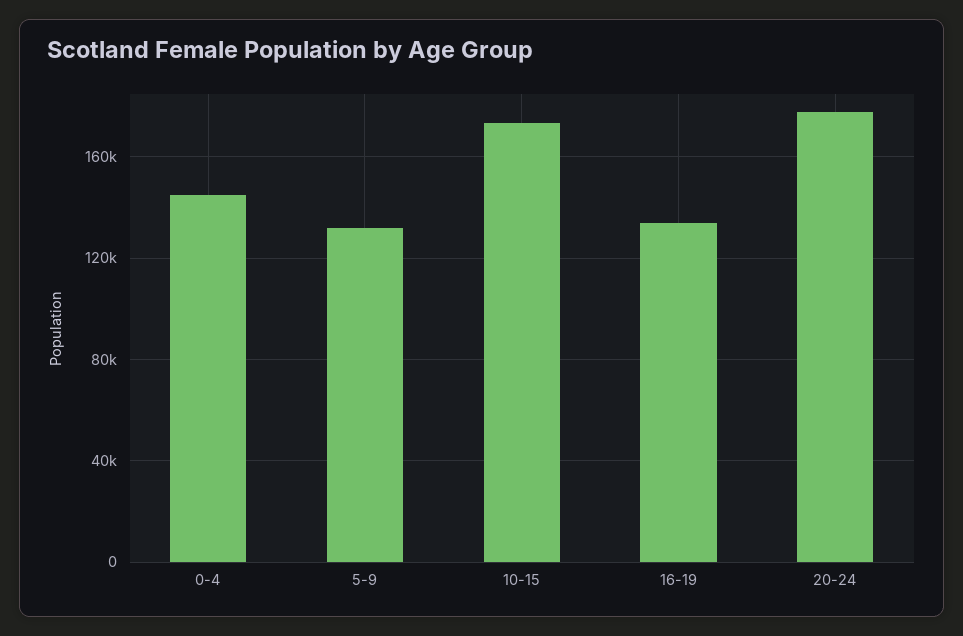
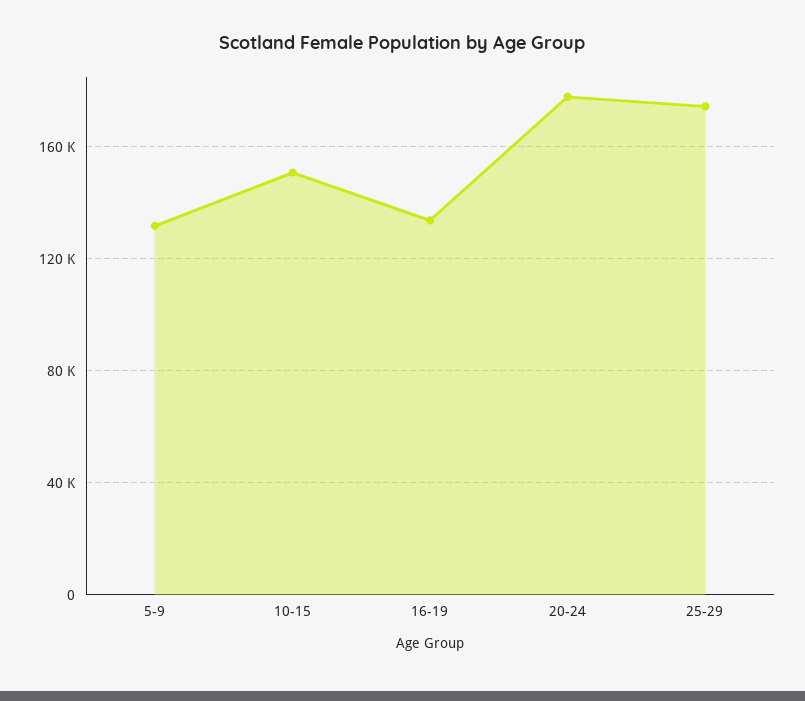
0-4: 145000 -> none
10-15: 175000 -> 150000
25-29: none -> 175000

